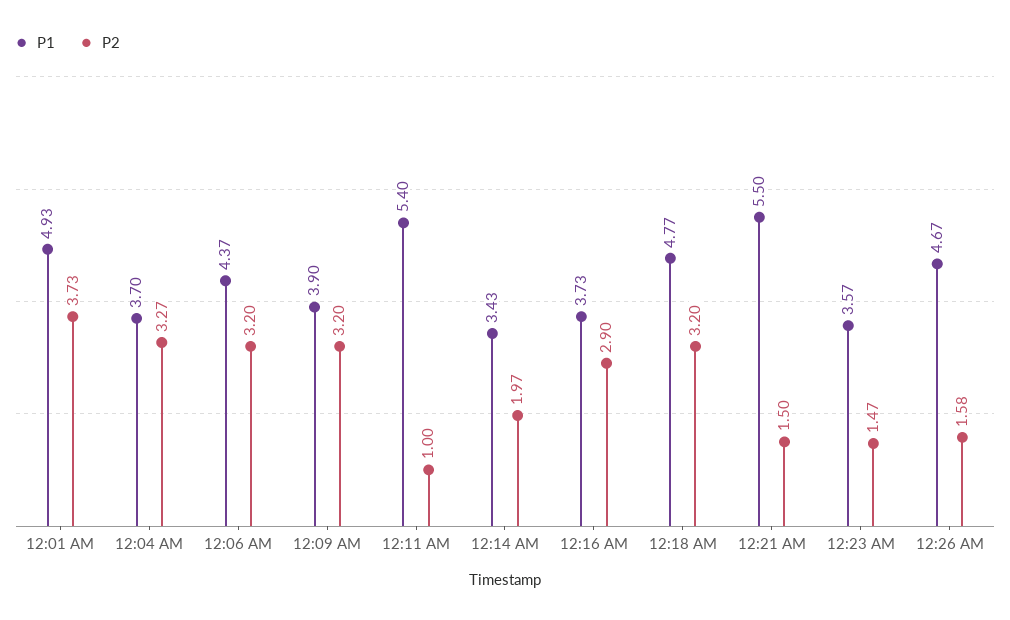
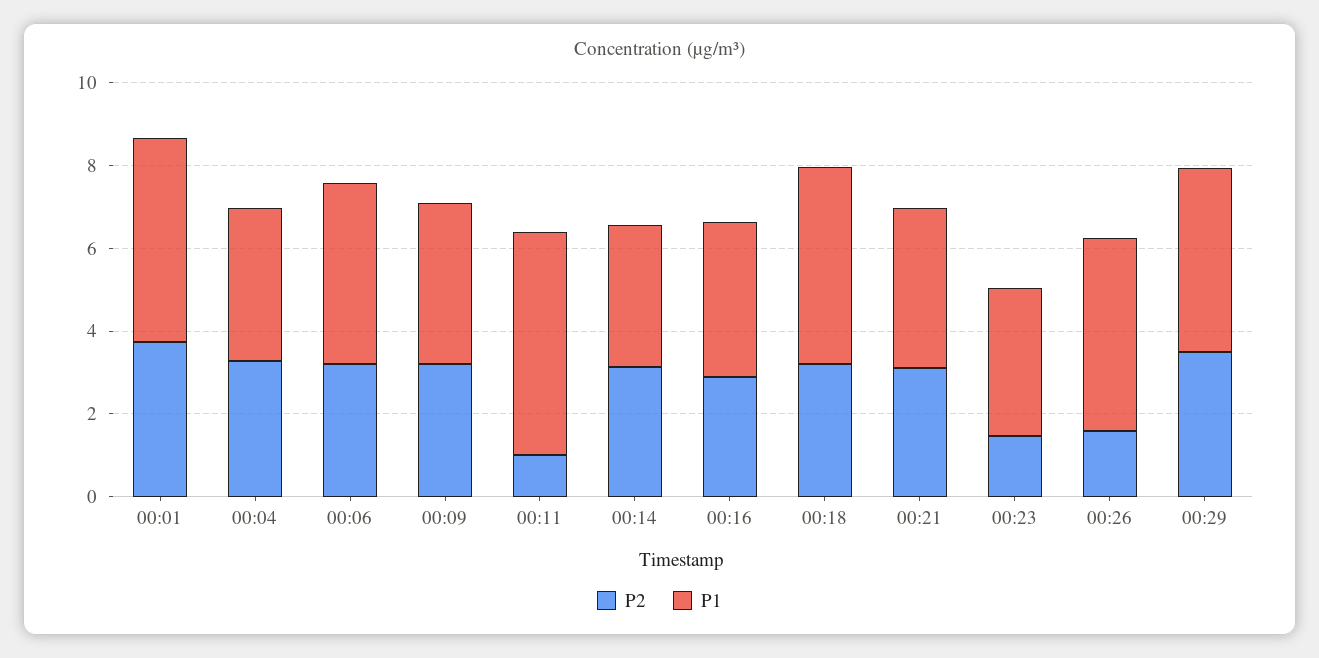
P2, 12:14 AM: 1.97 -> 3
P1, 12:21 AM: 5.5 -> 4
P2, 12:21 AM: 1.5 -> 3
P2, 00:29: none -> 3.5
P1, 00:29: none -> 4.5

